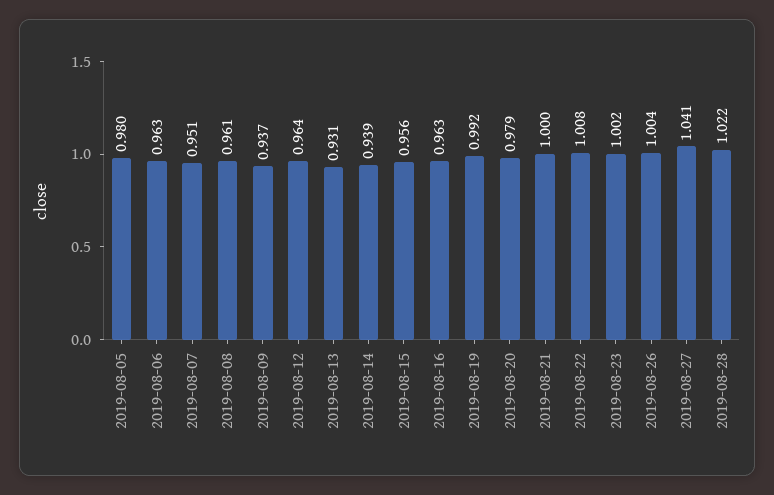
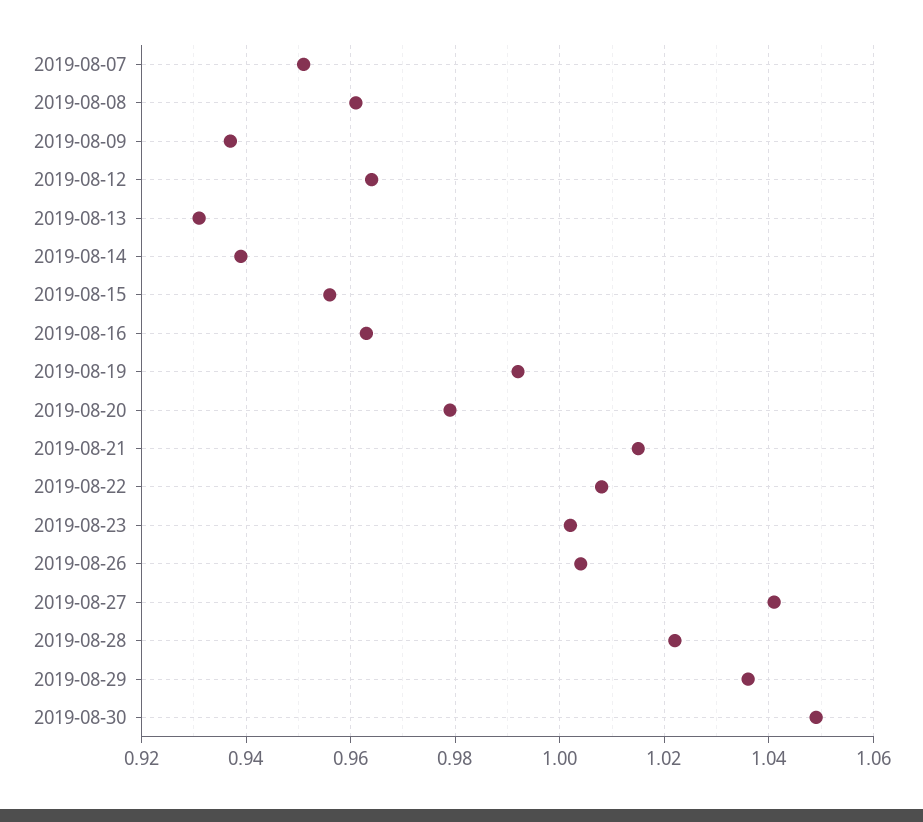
2019-08-05: 0.98 -> none
2019-08-06: 0.963 -> none
2019-08-21: 1 -> 1.015
2019-08-29: none -> 1.035
2019-08-30: none -> 1.05

